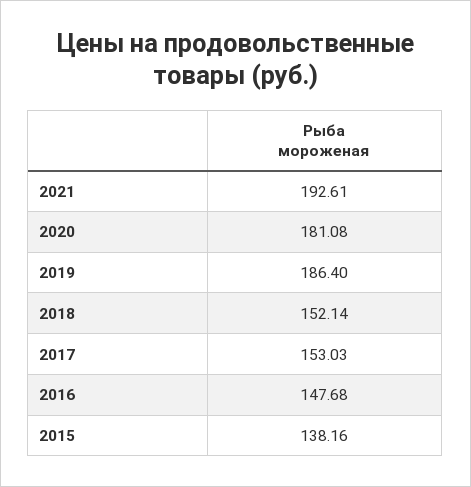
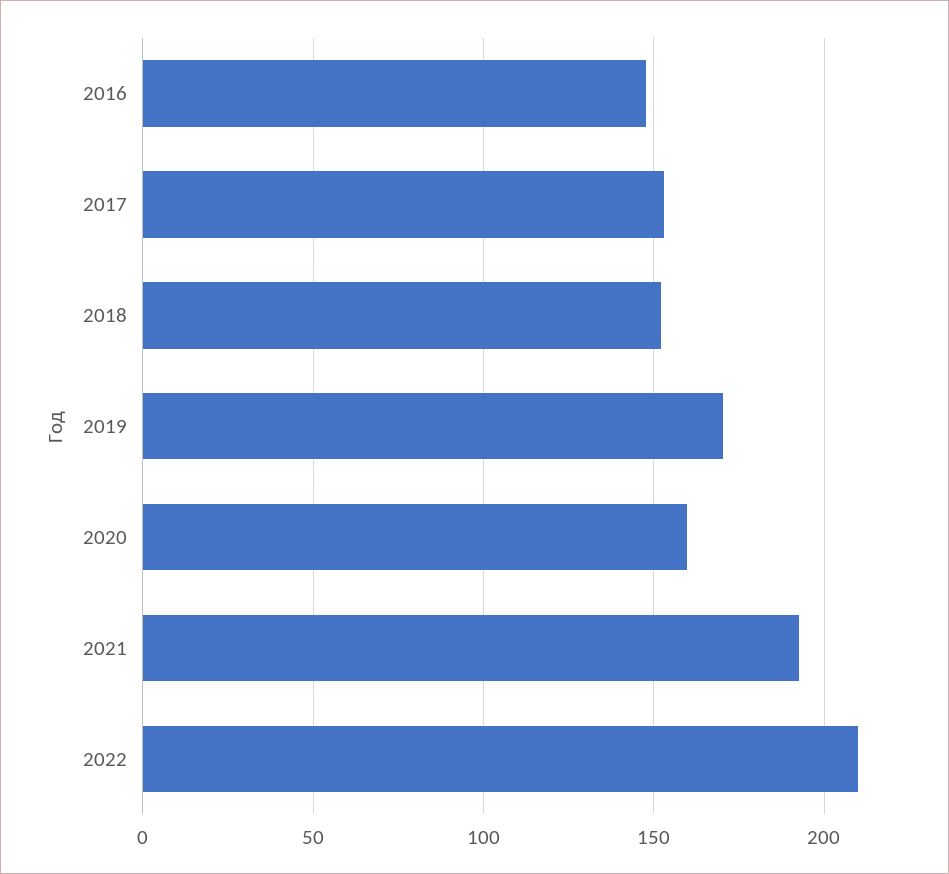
2020: 181.08 -> 160
2019: 186.4 -> 170
2015: 138.16 -> none
2022: none -> 210

